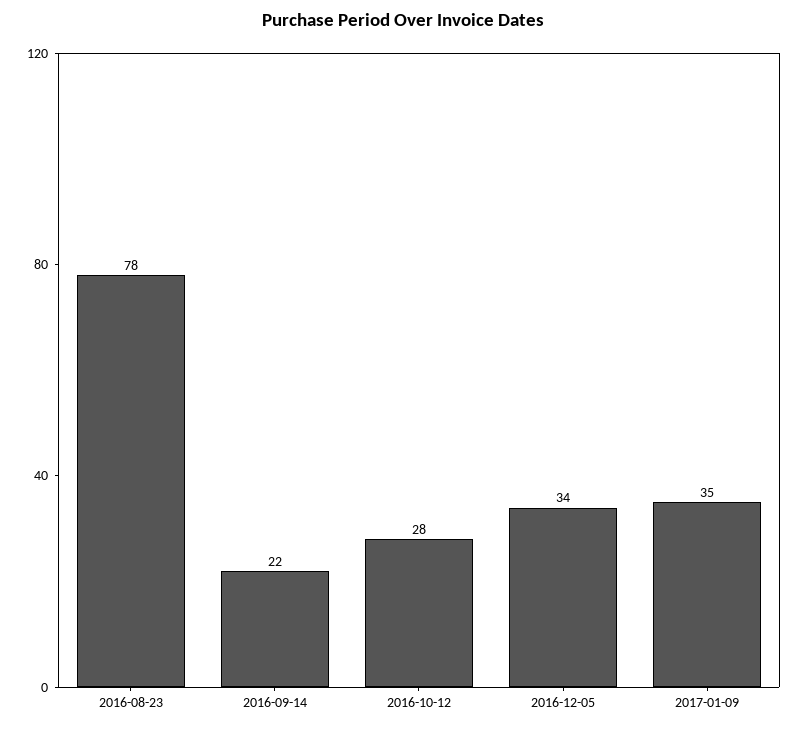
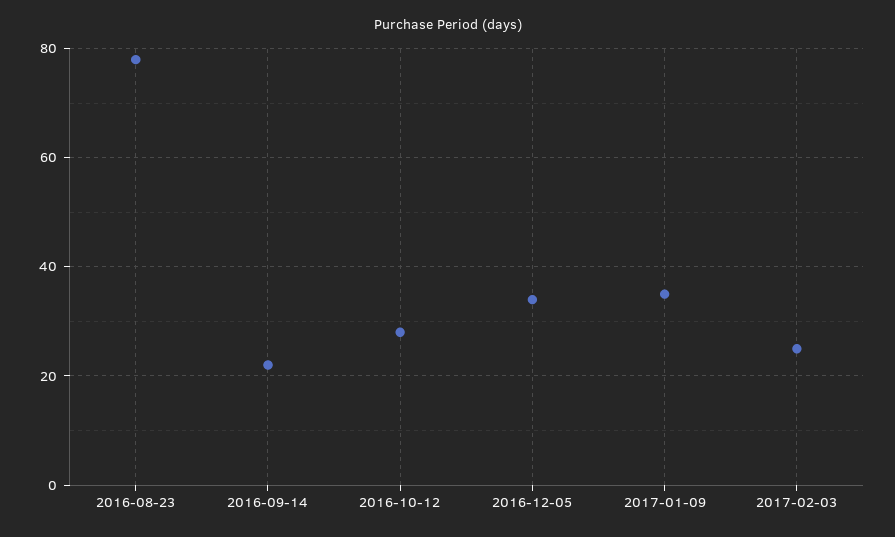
2017-02-03: none -> 25

